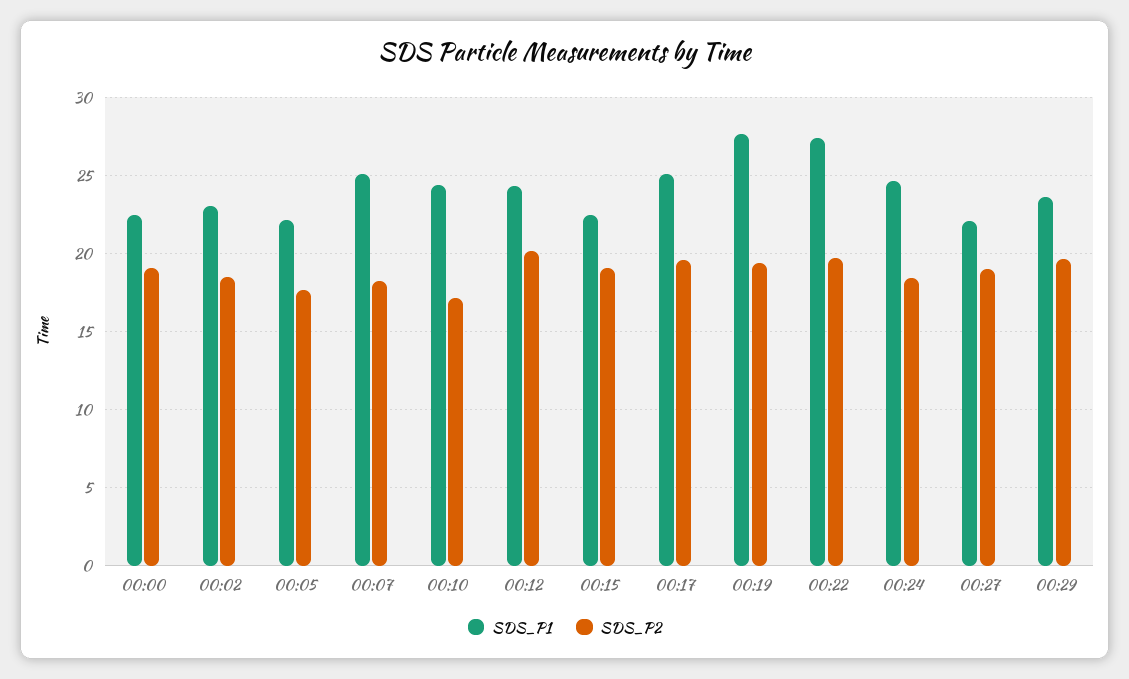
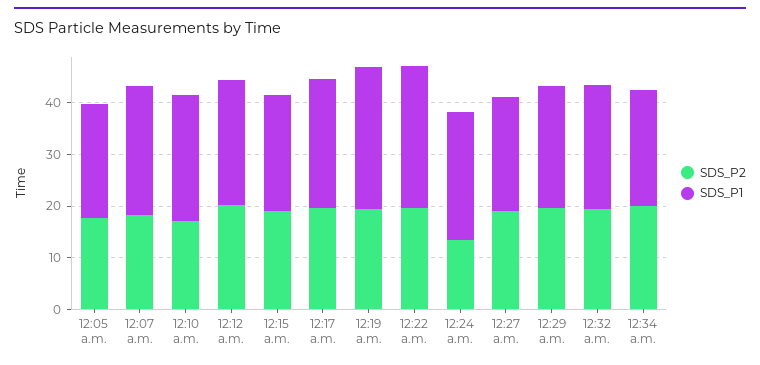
SDS_P1, 00:00: 22.5 -> none
SDS_P2, 00:00: 19 -> none
SDS_P1, 00:02: 23 -> none
SDS_P2, 00:02: 18.5 -> none
SDS_P2, 00:24: 18.5 -> 14
SDS_P2, 12:32 a.m.: none -> 20
SDS_P1, 12:32 a.m.: none -> 24
SDS_P2, 12:34 a.m.: none -> 20
SDS_P1, 12:34 a.m.: none -> 22

